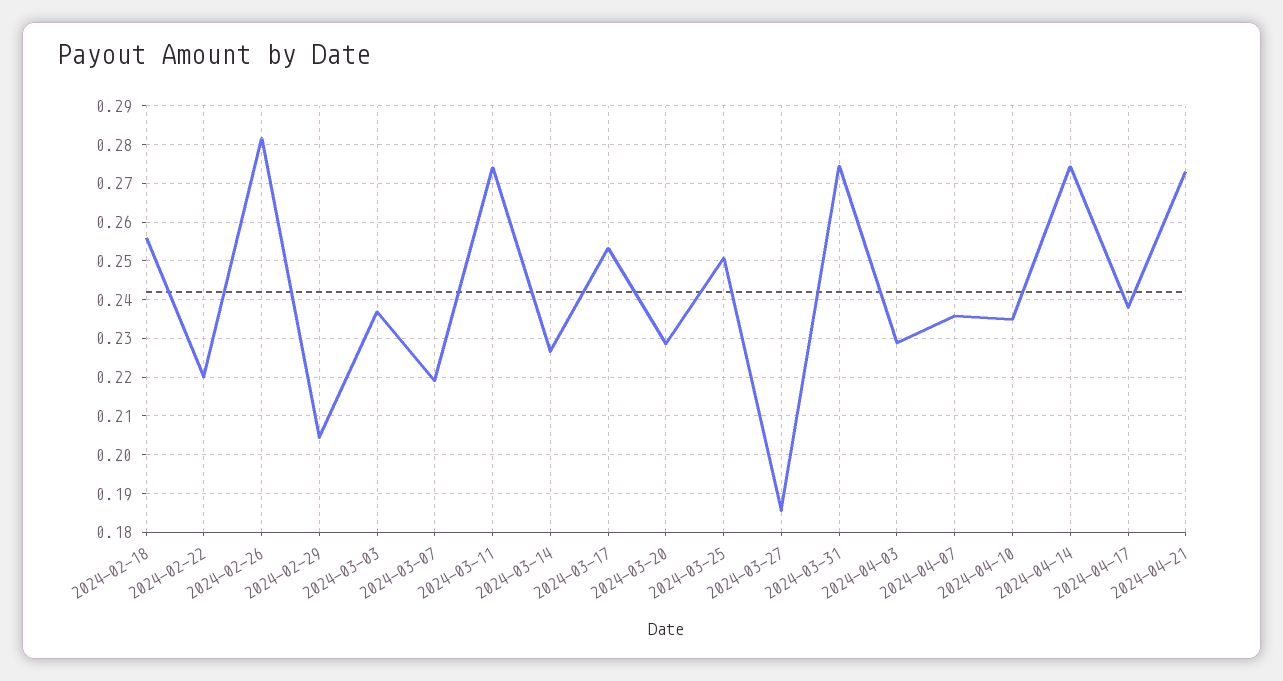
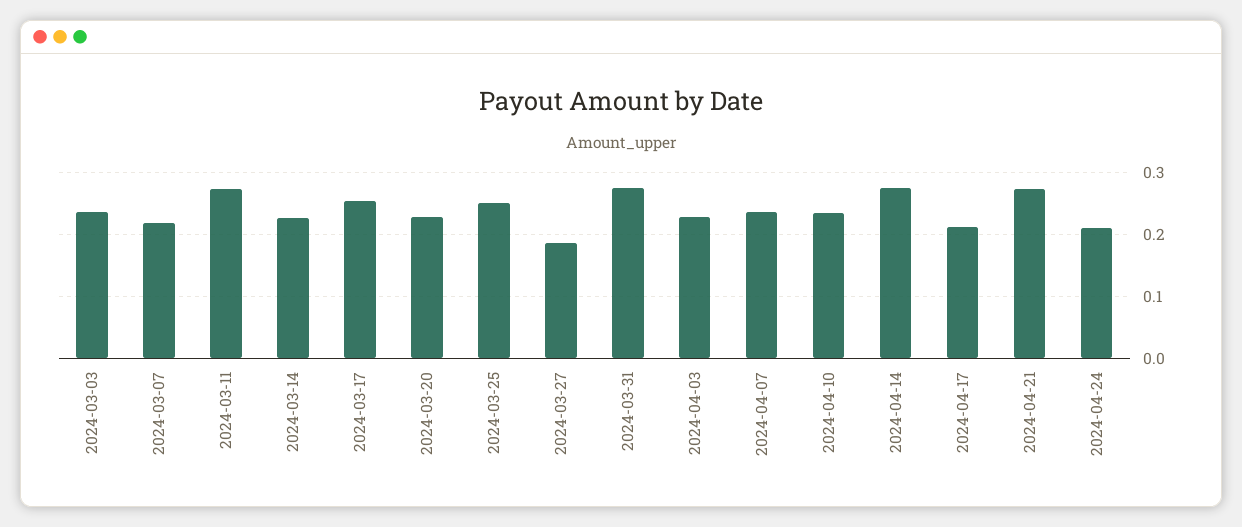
2024-02-18: 0.256 -> none
2024-02-22: 0.22 -> none
2024-02-26: 0.282 -> none
2024-02-29: 0.204 -> none
2024-04-17: 0.238 -> 0.21
2024-04-24: none -> 0.21

